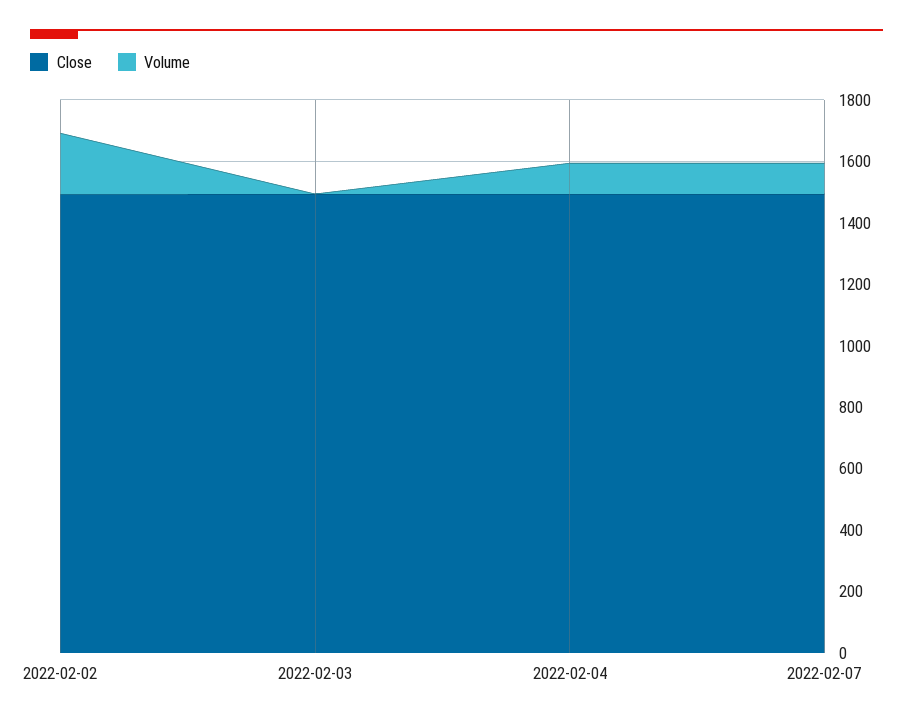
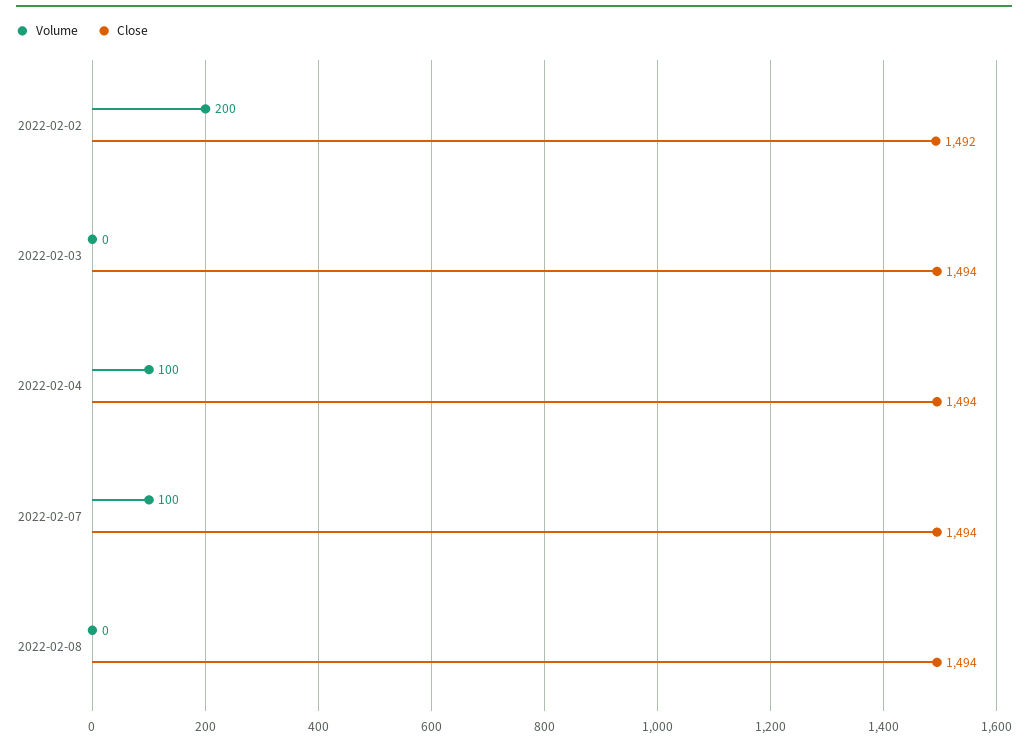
Volume, 2022-02-08: none -> 0
Close, 2022-02-08: none -> 1494

